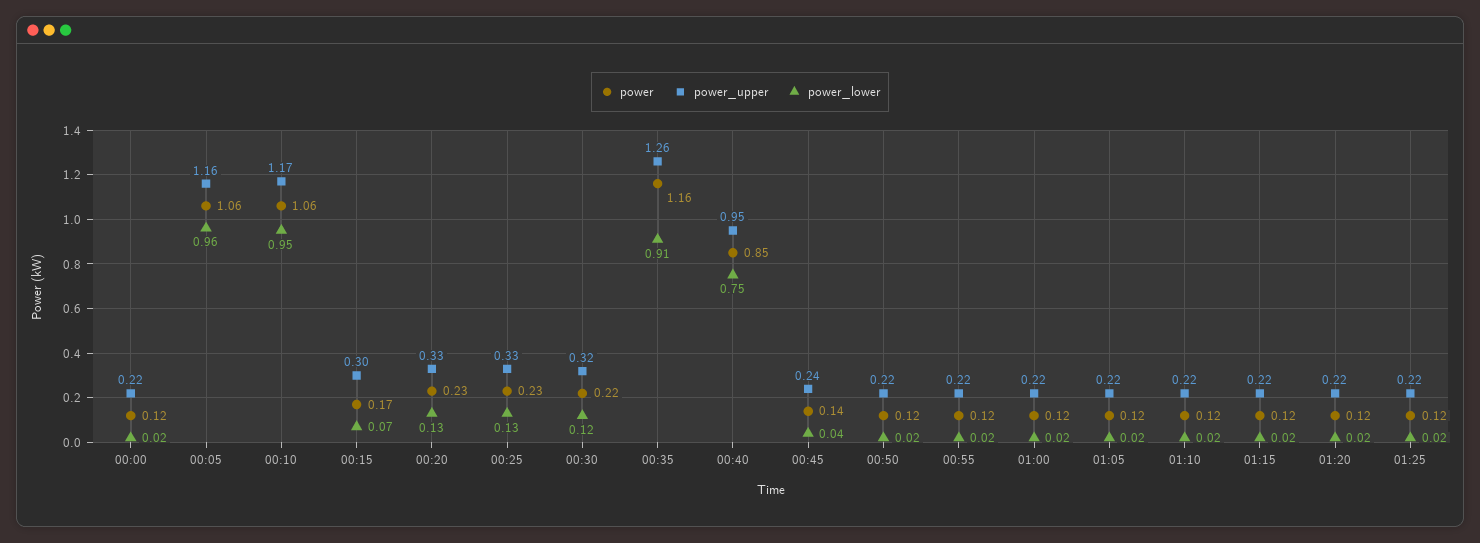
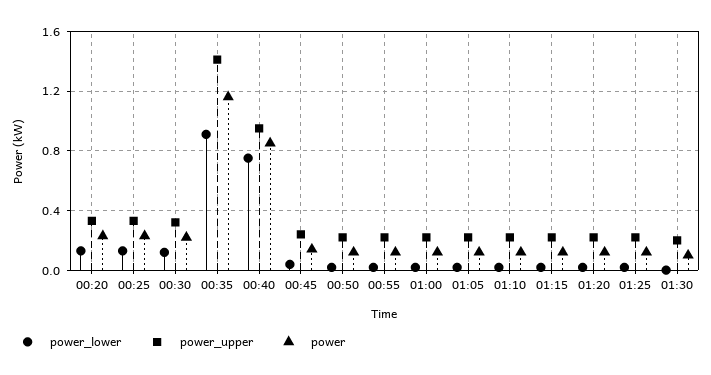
power, 00:00: 0.12 -> none
power_upper, 00:00: 0.22 -> none
power_lower, 00:00: 0.02 -> none
power, 00:05: 1.06 -> none
power_upper, 00:05: 1.16 -> none
power_lower, 00:05: 0.96 -> none
power, 00:10: 1.06 -> none
power_upper, 00:10: 1.17 -> none
power_lower, 00:10: 0.95 -> none
power, 00:15: 0.17 -> none
power_upper, 00:15: 0.3 -> none
power_lower, 00:15: 0.07 -> none
power_upper, 00:35: 1.26 -> 1.4
power_lower, 01:30: none -> 0
power_upper, 01:30: none -> 0.2
power, 01:30: none -> 0.1

